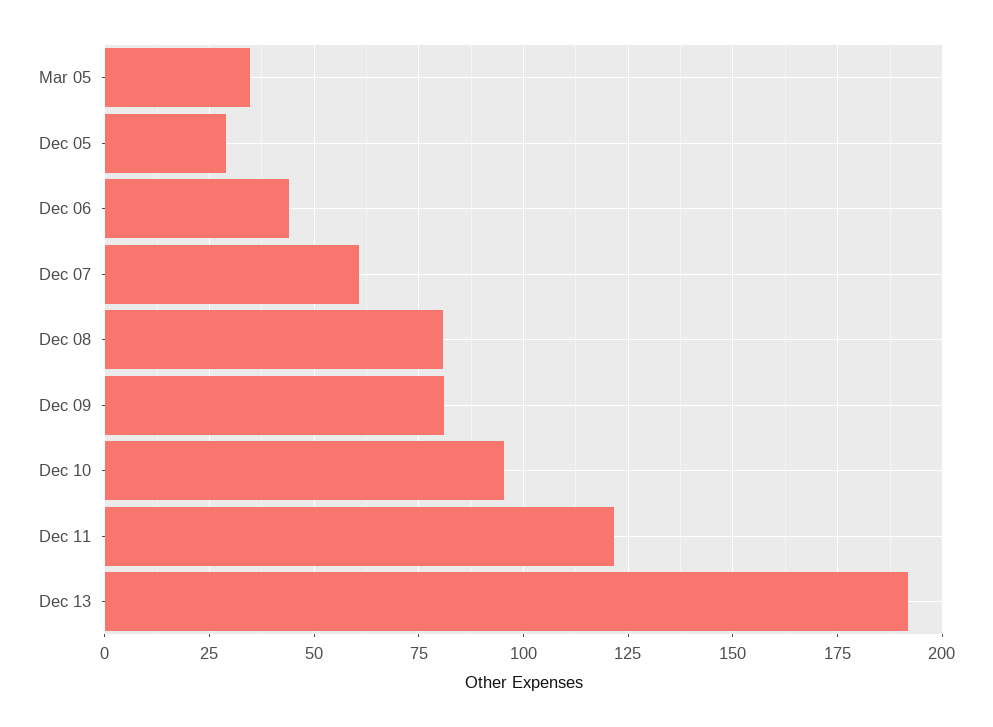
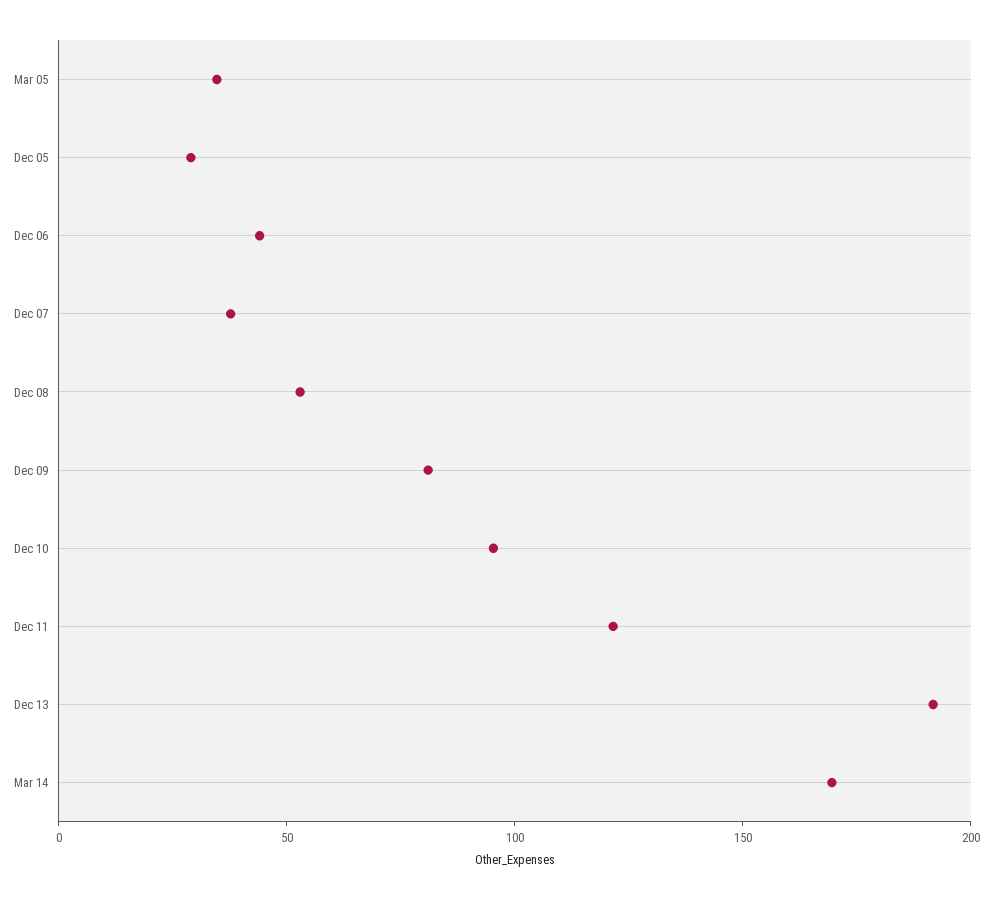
Dec 07: 60 -> 40
Dec 08: 80 -> 50
Mar 14: none -> 170

